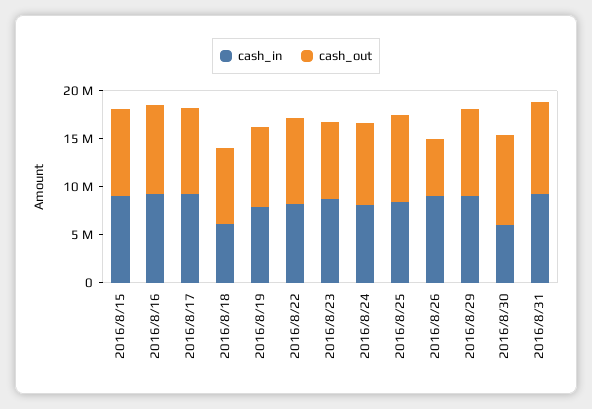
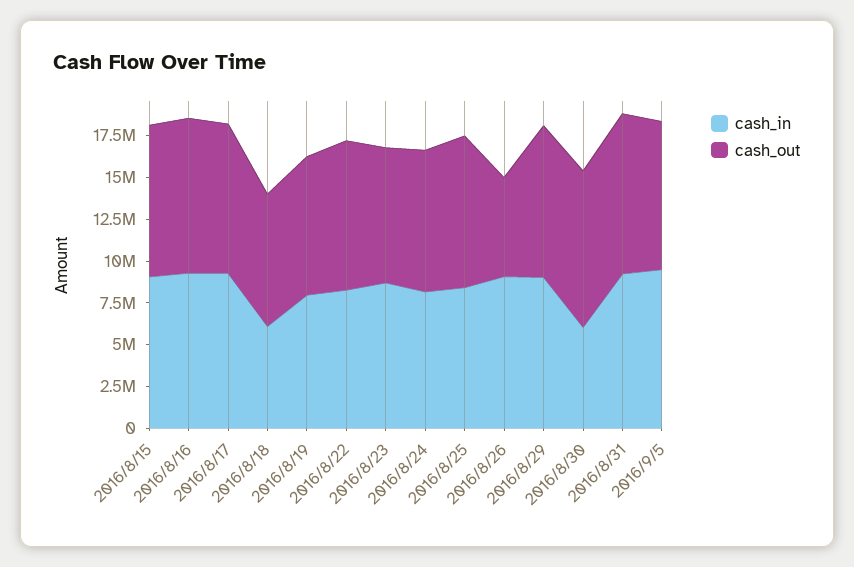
cash_in, 2016/9/5: none -> 9500000
cash_out, 2016/9/5: none -> 9000000

